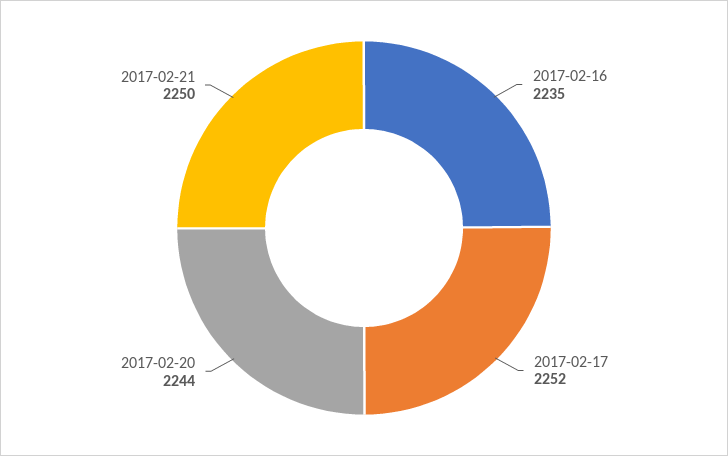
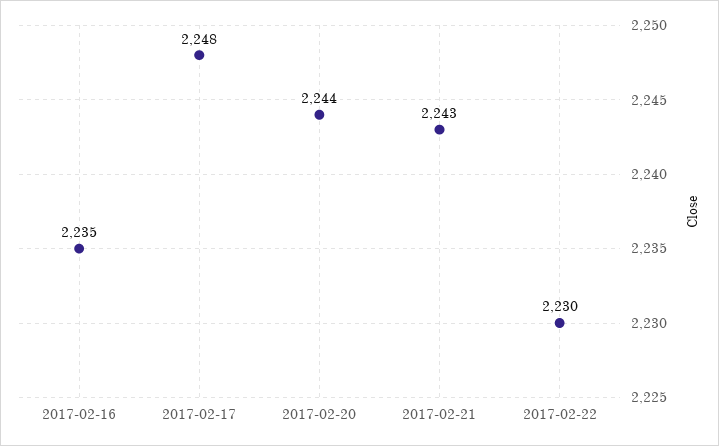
2017-02-17: 2252 -> 2248
2017-02-21: 2250 -> 2243
2017-02-22: none -> 2230

